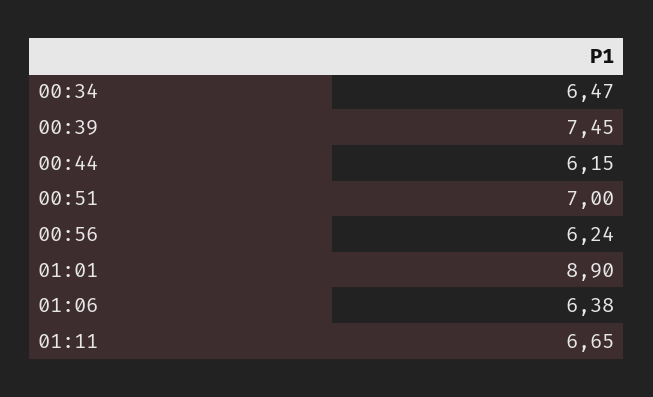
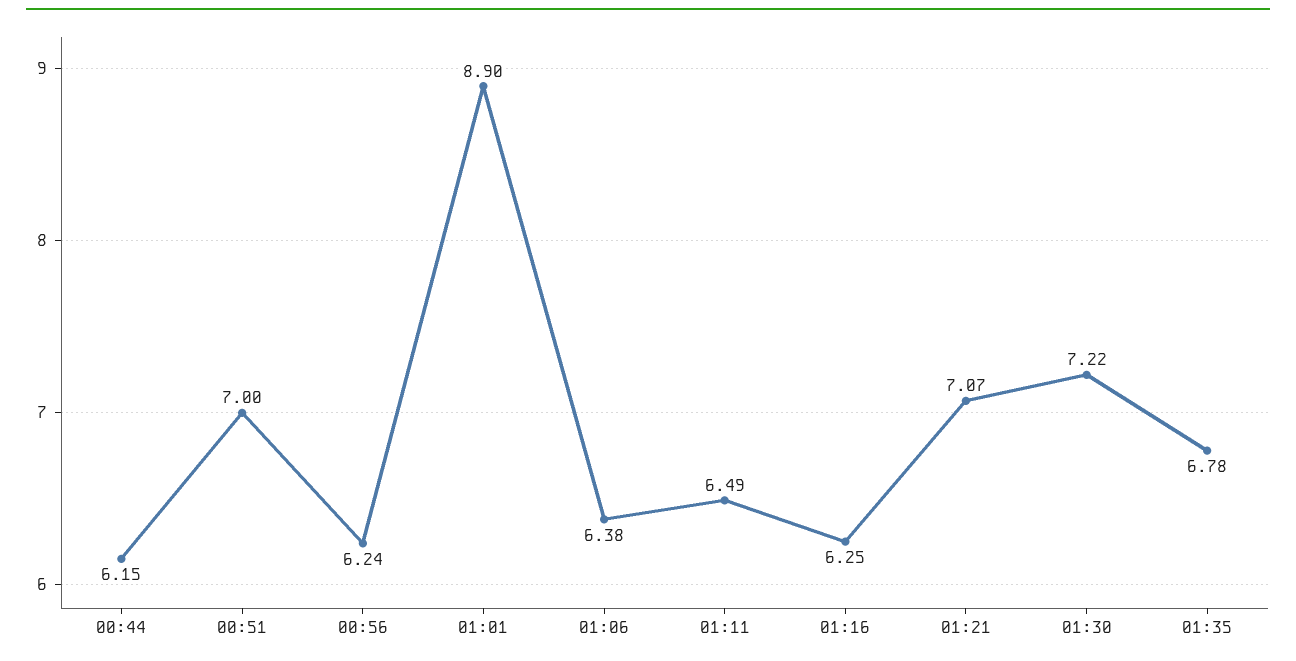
00:34: 6.47 -> none
00:39: 7.45 -> none
01:11: 6.65 -> 6.49
01:16: none -> 6.25
01:21: none -> 7.07
01:30: none -> 7.22
01:35: none -> 6.78

